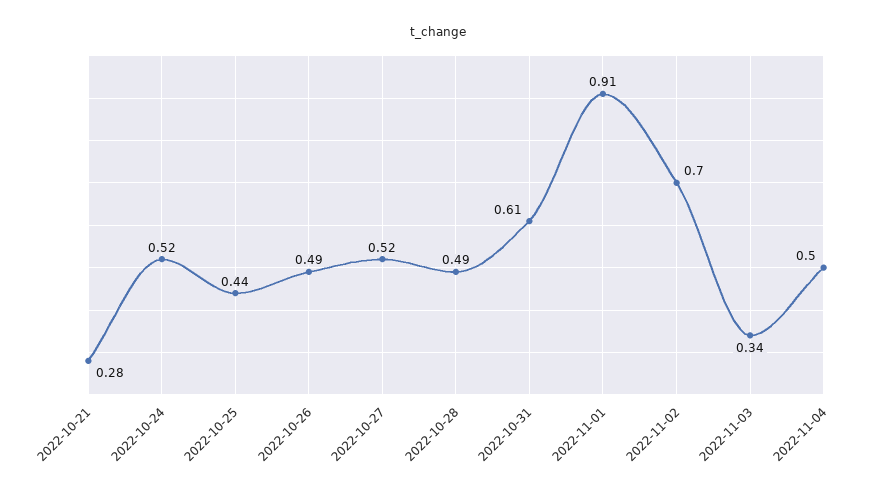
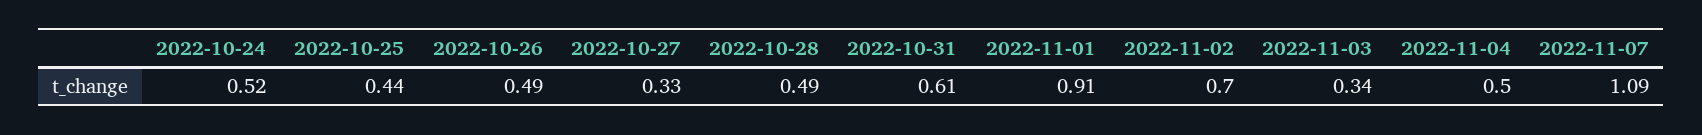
2022-10-21: 0.28 -> none
2022-10-27: 0.52 -> 0.33
2022-11-07: none -> 1.09

